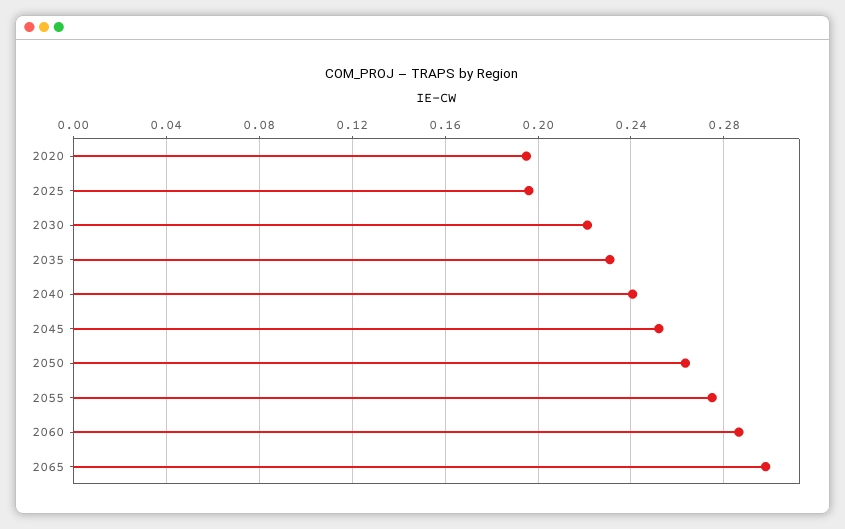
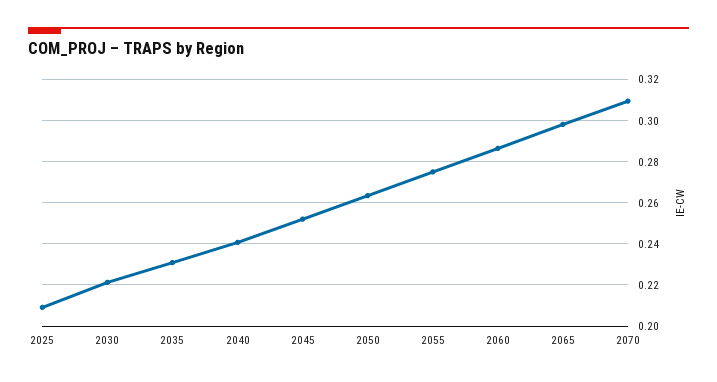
2020: 0.195 -> none
2025: 0.195 -> 0.21
2070: none -> 0.31

